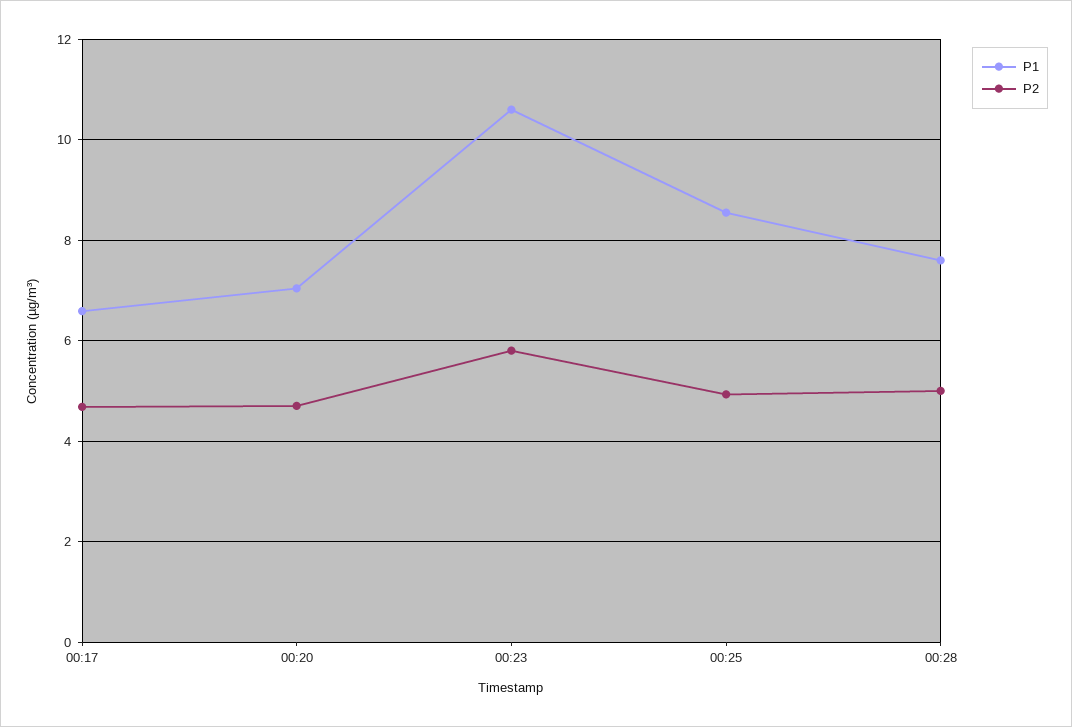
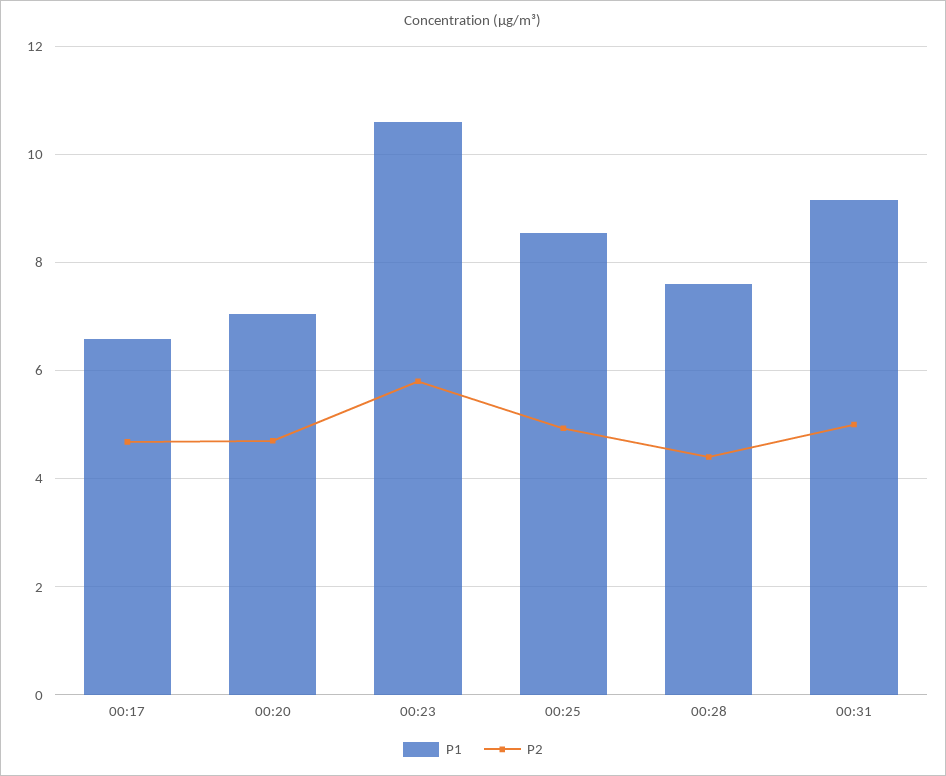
P2, 00:28: 5 -> 4.4
P1, 00:31: none -> 9.2
P2, 00:31: none -> 5

